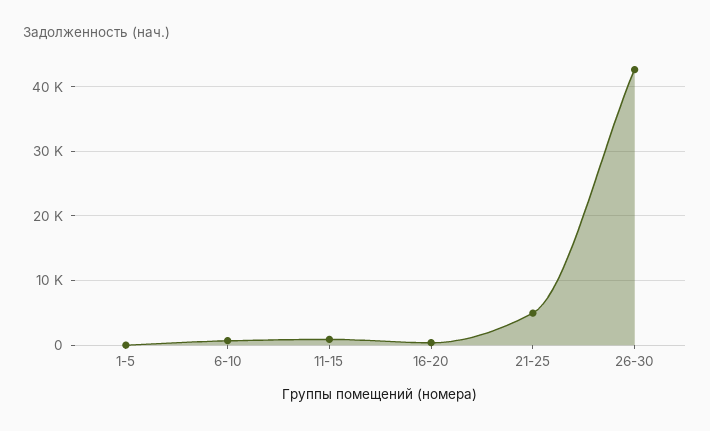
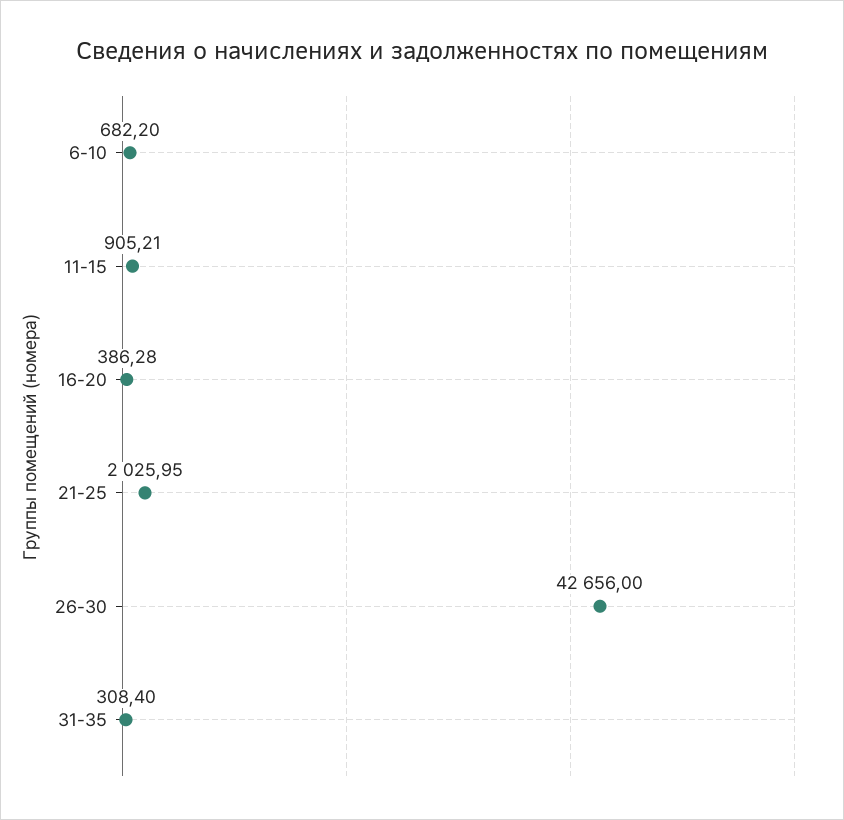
1-5: 0 -> none
21-25: 5000 -> 2025.95
31-35: none -> 308.4

